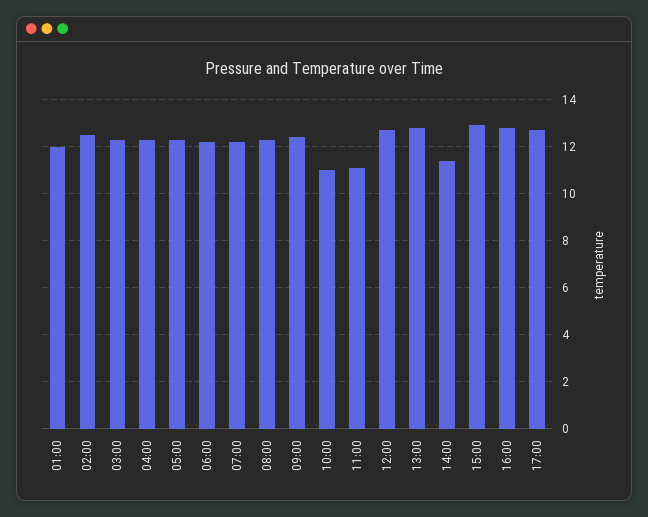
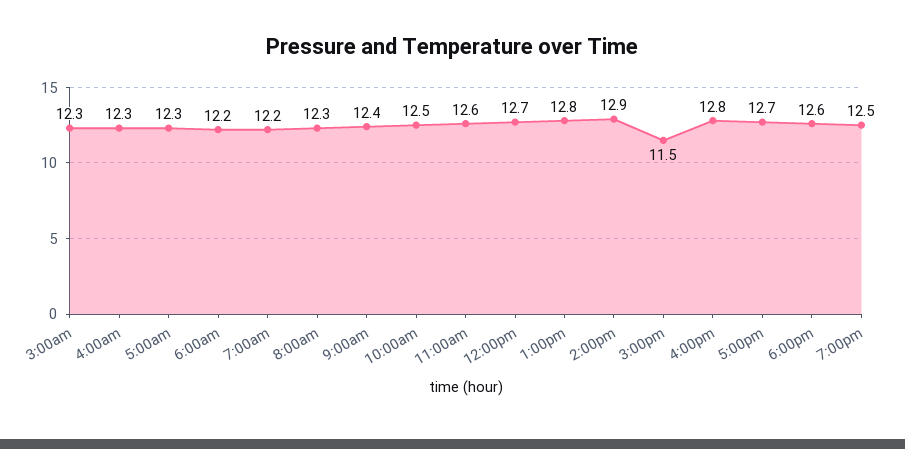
01:00: 12 -> none
02:00: 12.5 -> none
10:00: 11 -> 12.5
11:00: 11 -> 12.6
14:00: 11.5 -> 12.9
15:00: 13 -> 11.5
6:00pm: none -> 12.6
7:00pm: none -> 12.5

